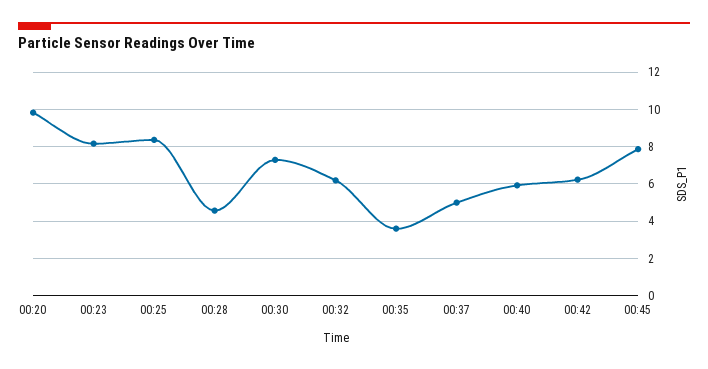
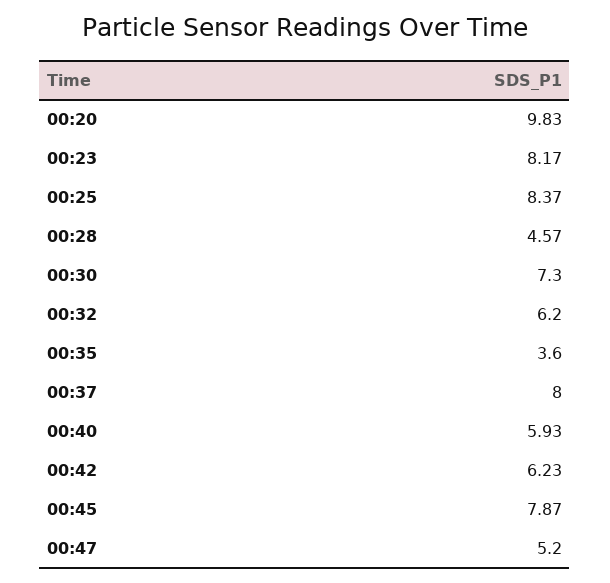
00:37: 5 -> 8
00:47: none -> 5.2

